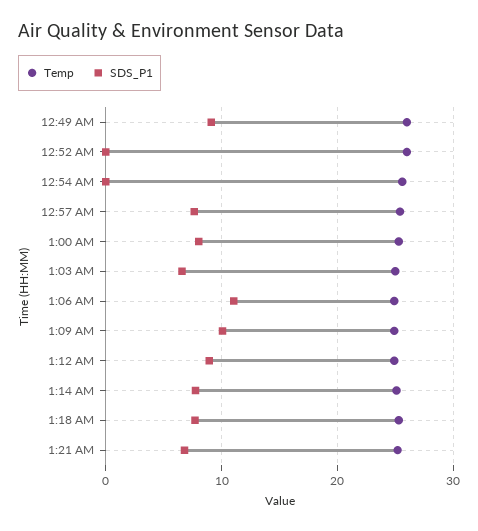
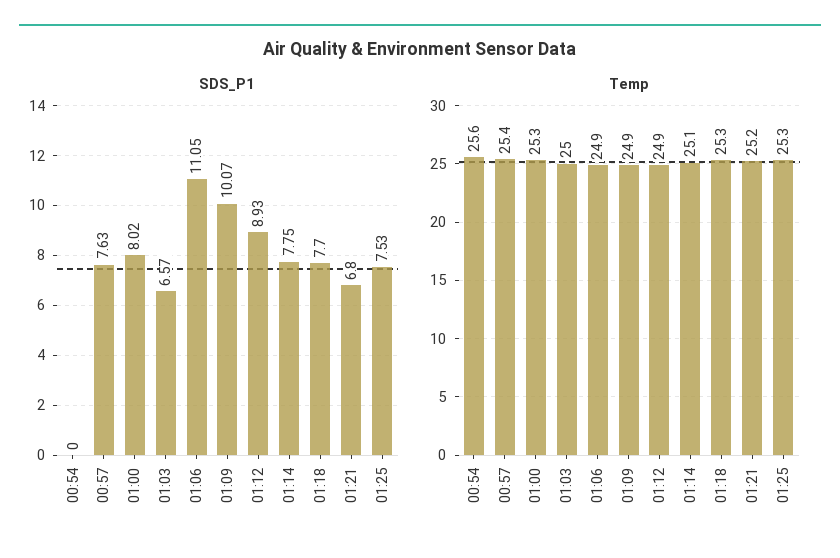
Temp, 12:49 AM: 26 -> none
SDS_P1, 12:49 AM: 9 -> none
Temp, 12:52 AM: 26 -> none
SDS_P1, 12:52 AM: 0 -> none
SDS_P1, 01:25: none -> 7.53
Temp, 01:25: none -> 25.3

